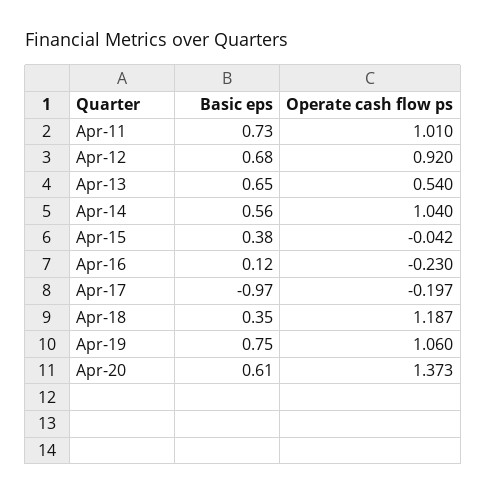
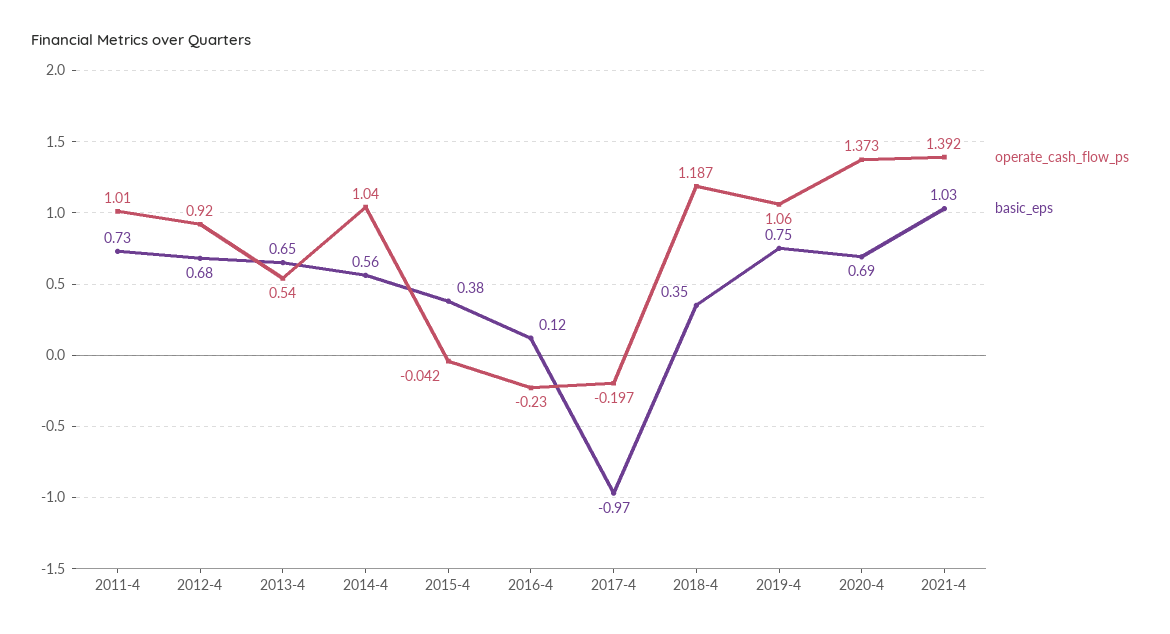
Basic eps, Apr-20: 0.61 -> 0.69
Operate cash flow ps, 2021-4: none -> 1.392
Basic eps, 2021-4: none -> 1.03

